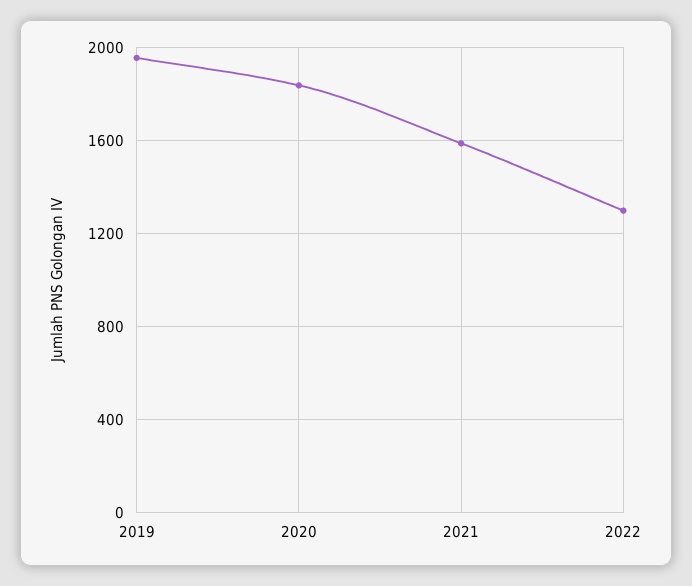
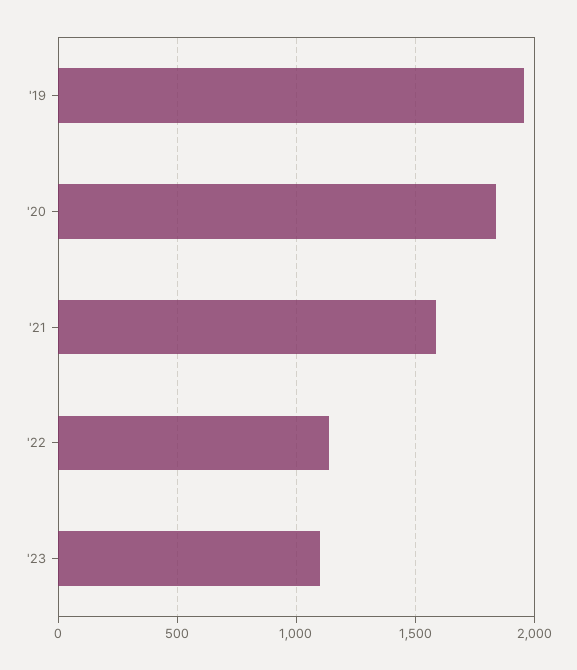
2022: 1300 -> 1150
'23: none -> 1100

